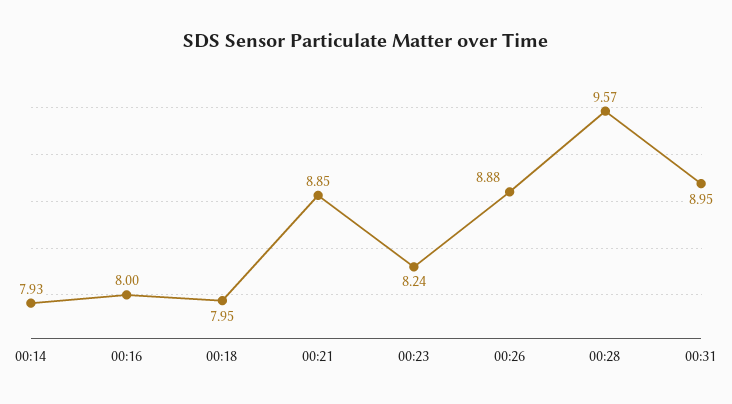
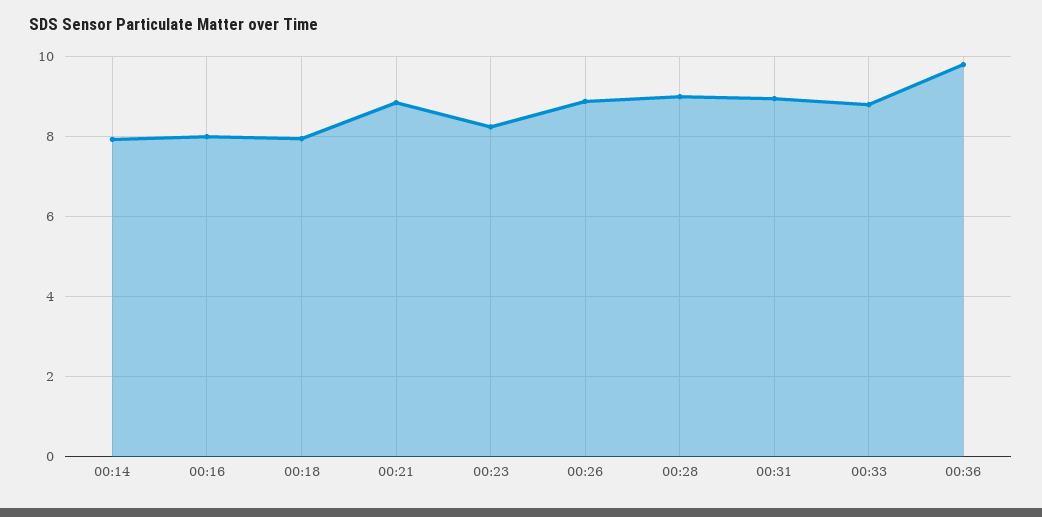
00:28: 9.57 -> 9
00:33: none -> 8.8
00:36: none -> 9.8

